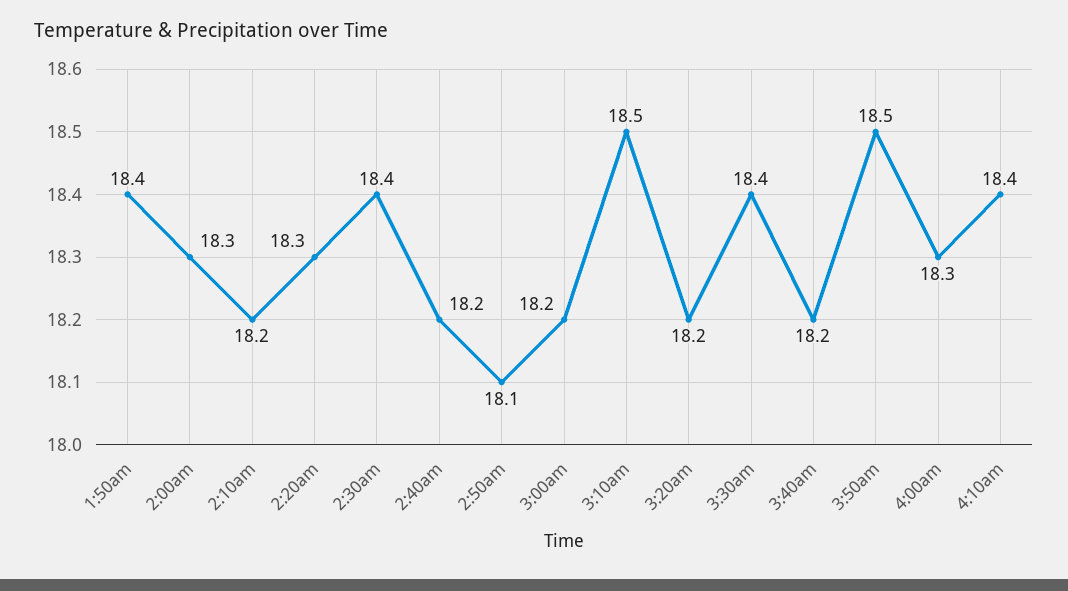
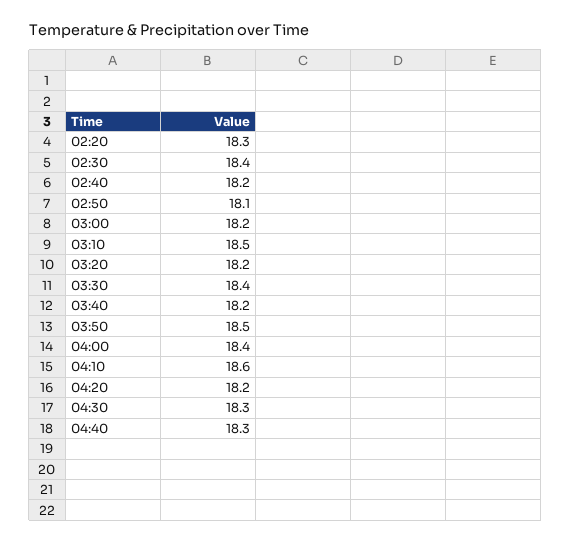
1:50am: 18.4 -> none
2:00am: 18.3 -> none
2:10am: 18.2 -> none
4:00am: 18.3 -> 18.4
4:10am: 18.4 -> 18.6
04:20: none -> 18.2
04:30: none -> 18.3
04:40: none -> 18.3

